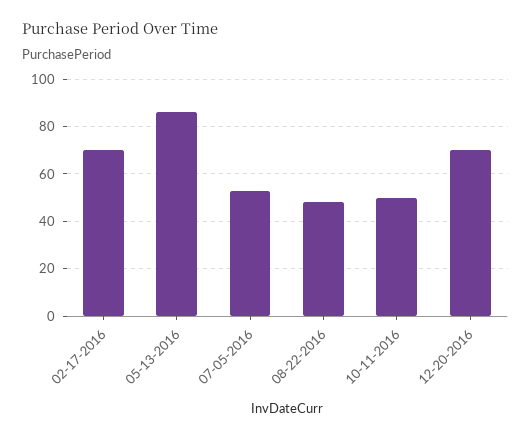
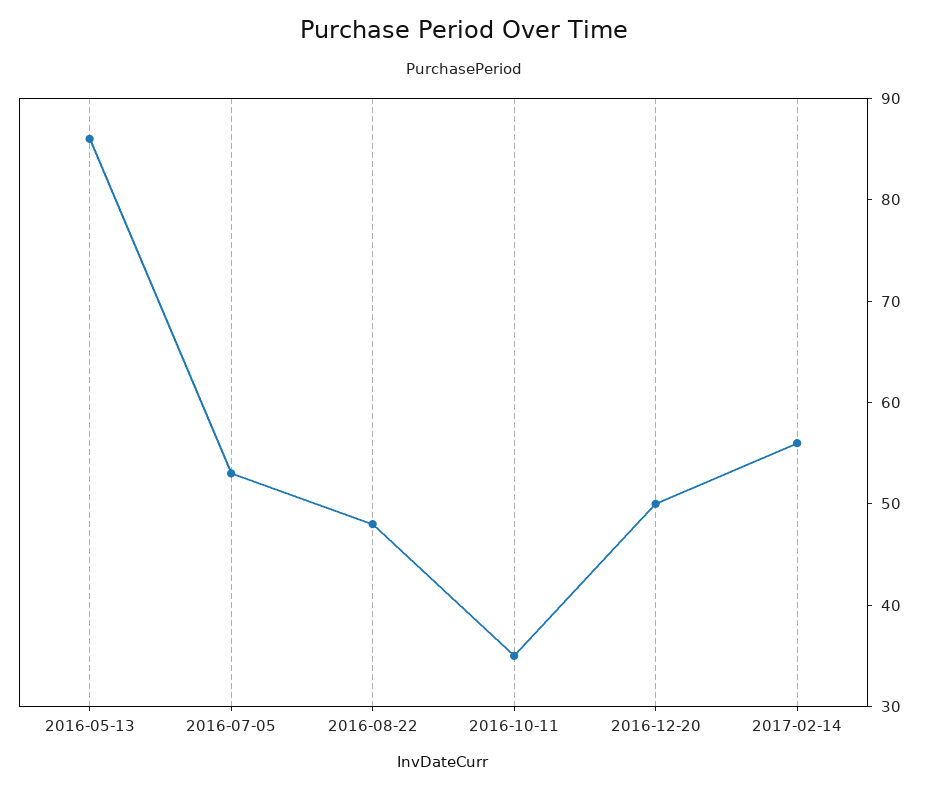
02-17-2016: 70 -> none
10-11-2016: 50 -> 35
12-20-2016: 70 -> 50
2017-02-14: none -> 56

